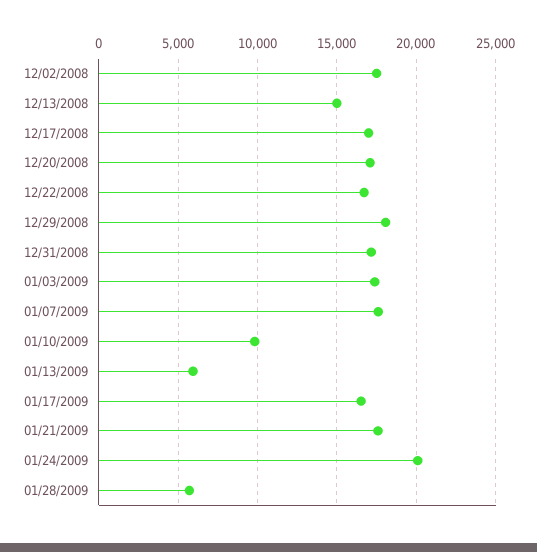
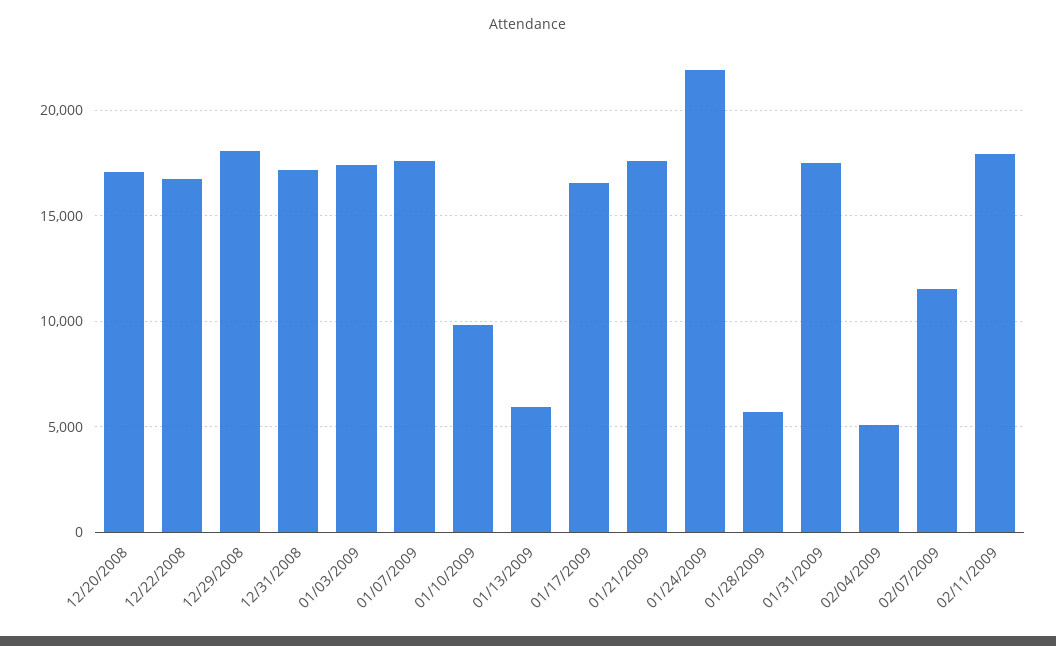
12/02/2008: 17500 -> none
12/13/2008: 15000 -> none
12/17/2008: 17000 -> none
01/24/2009: 20000 -> 22000
01/31/2009: none -> 17500
02/04/2009: none -> 5000
02/07/2009: none -> 11500
02/11/2009: none -> 18000

